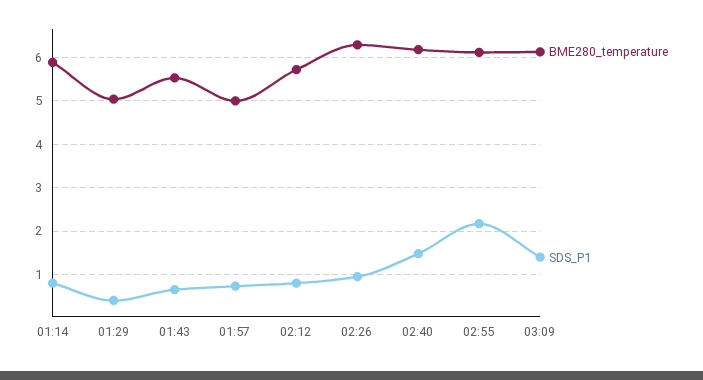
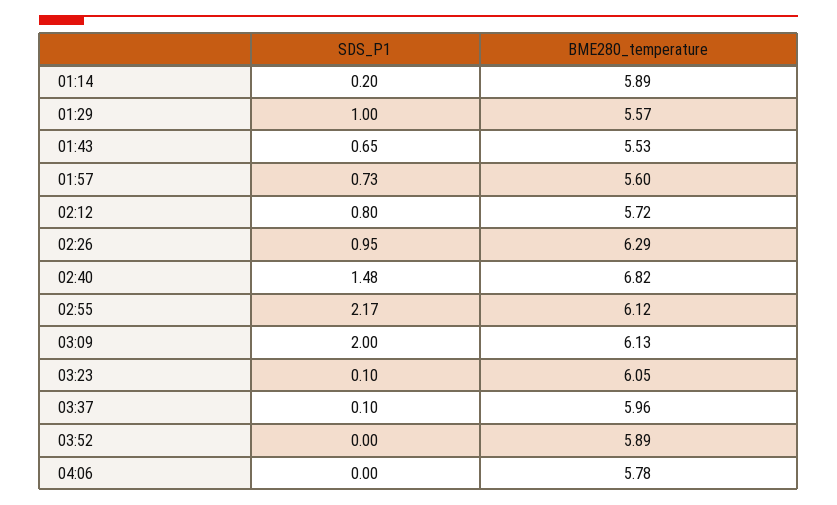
SDS_P1, 01:14: 0.8 -> 0.2
BME280_temperature, 01:29: 5 -> 5.57
SDS_P1, 01:29: 0.4 -> 1
BME280_temperature, 01:57: 5 -> 5.6
BME280_temperature, 02:40: 6.2 -> 6.82
SDS_P1, 03:09: 1.4 -> 2
SDS_P1, 03:23: none -> 0.1
BME280_temperature, 03:23: none -> 6.05
SDS_P1, 03:37: none -> 0.1
BME280_temperature, 03:37: none -> 5.96
SDS_P1, 03:52: none -> 0
BME280_temperature, 03:52: none -> 5.89
SDS_P1, 04:06: none -> 0
BME280_temperature, 04:06: none -> 5.78

